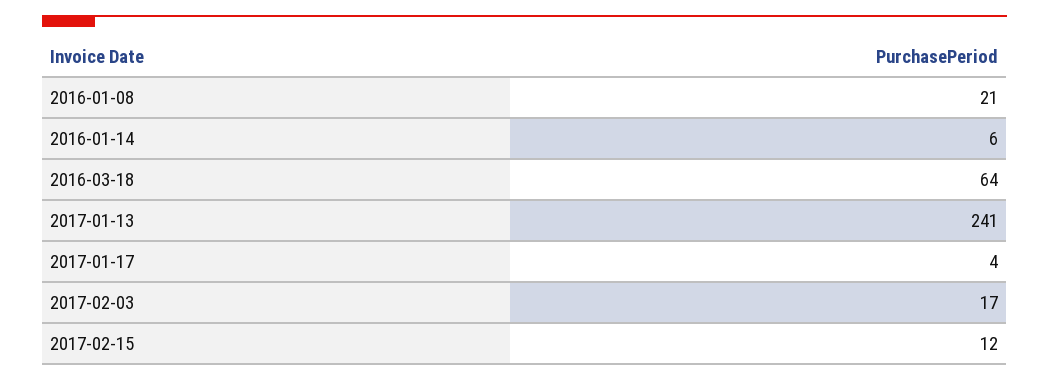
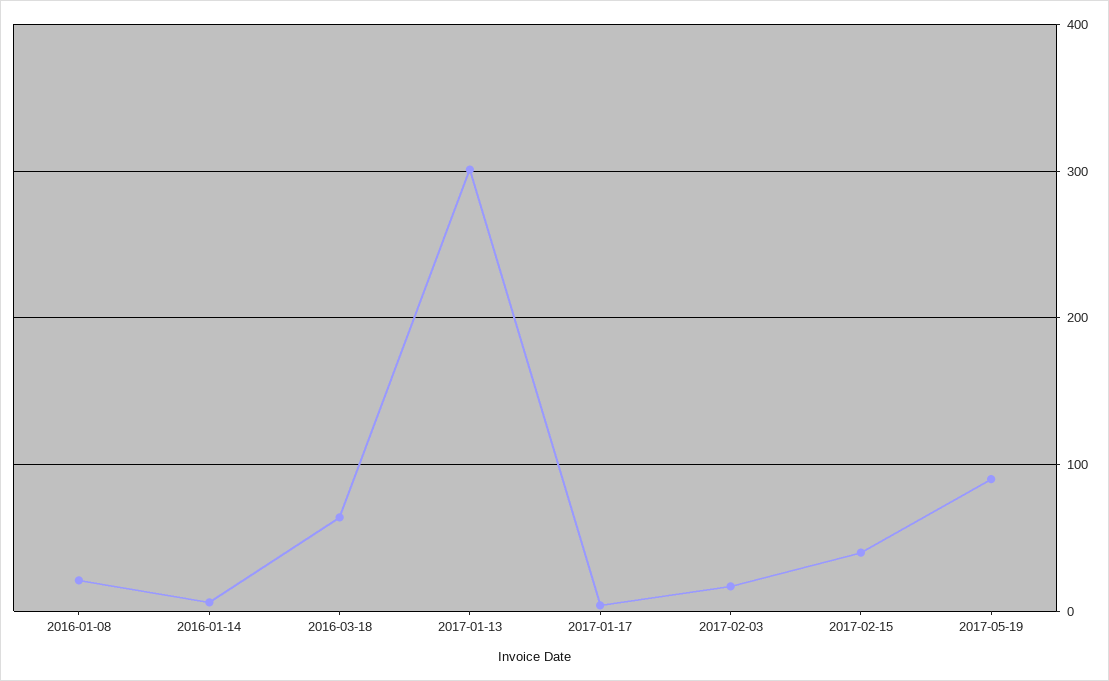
2017-01-13: 241 -> 300
2017-02-15: 12 -> 40
2017-05-19: none -> 90

